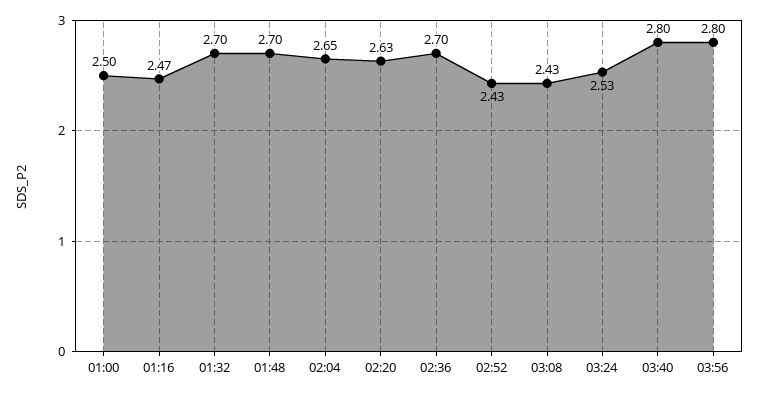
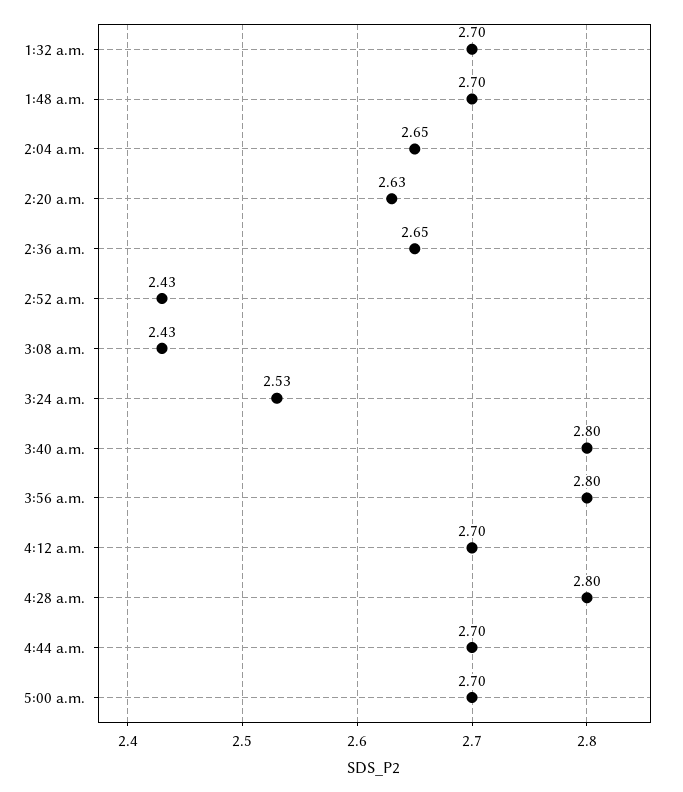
01:00: 2.5 -> none
01:16: 2.47 -> none
02:36: 2.7 -> 2.65
4:12 a.m.: none -> 2.7
4:28 a.m.: none -> 2.8
4:44 a.m.: none -> 2.7
5:00 a.m.: none -> 2.7

